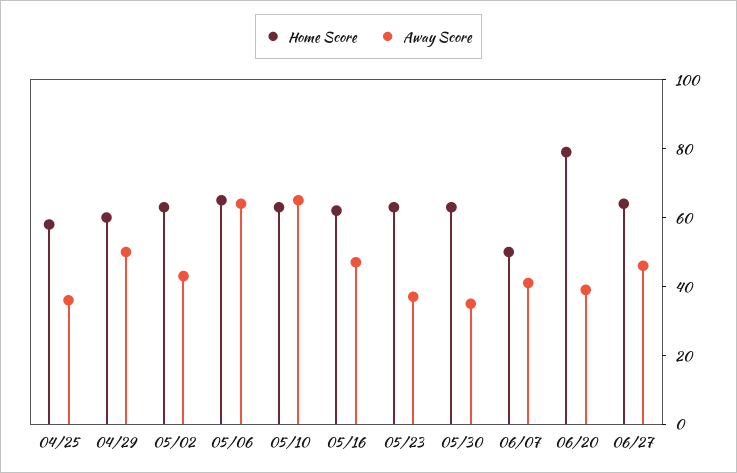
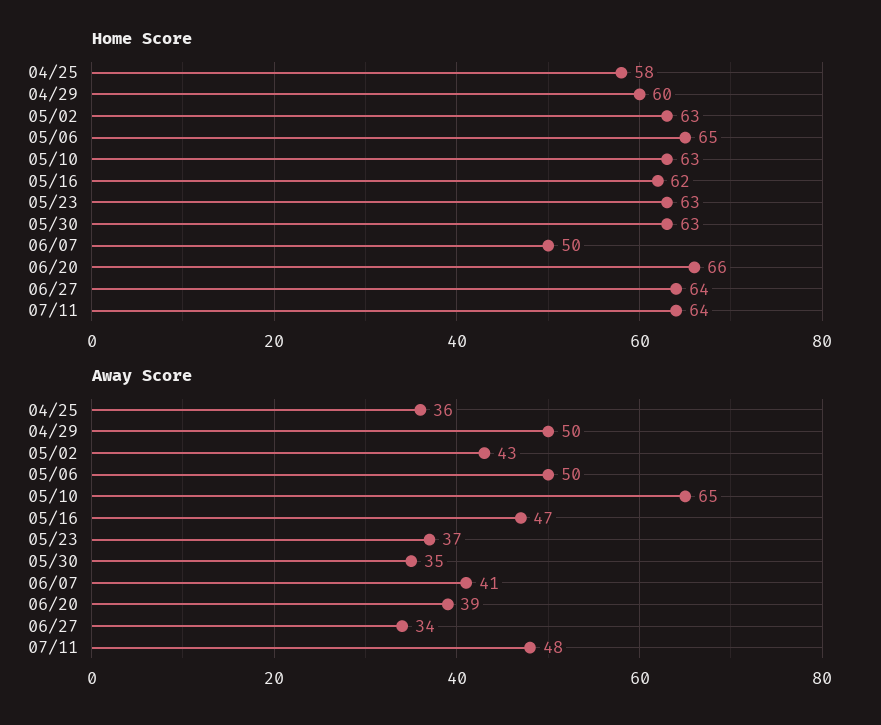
Away Score, 05/06: 65 -> 50
Home Score, 06/20: 80 -> 66
Away Score, 06/27: 45 -> 34
Home Score, 07/11: none -> 64
Away Score, 07/11: none -> 48

